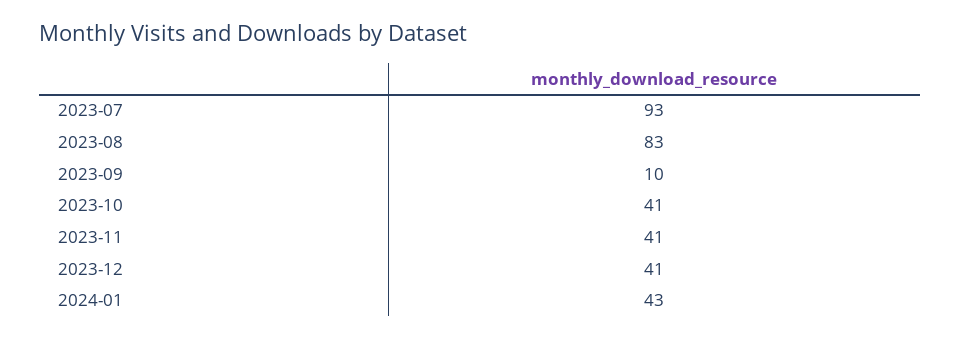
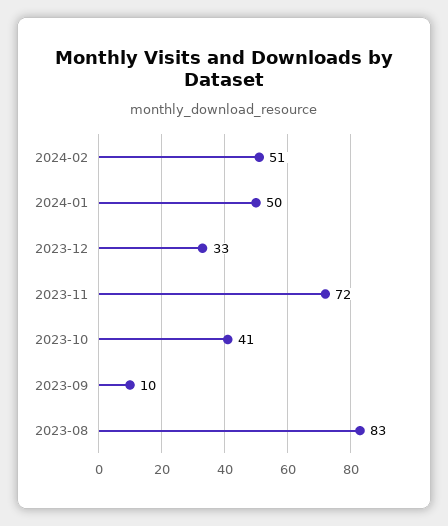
2023-07: 93 -> none
2023-11: 41 -> 72
2023-12: 41 -> 33
2024-01: 43 -> 50
2024-02: none -> 51

